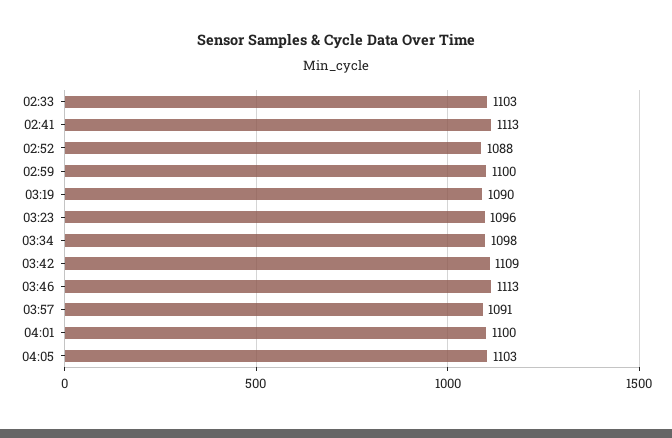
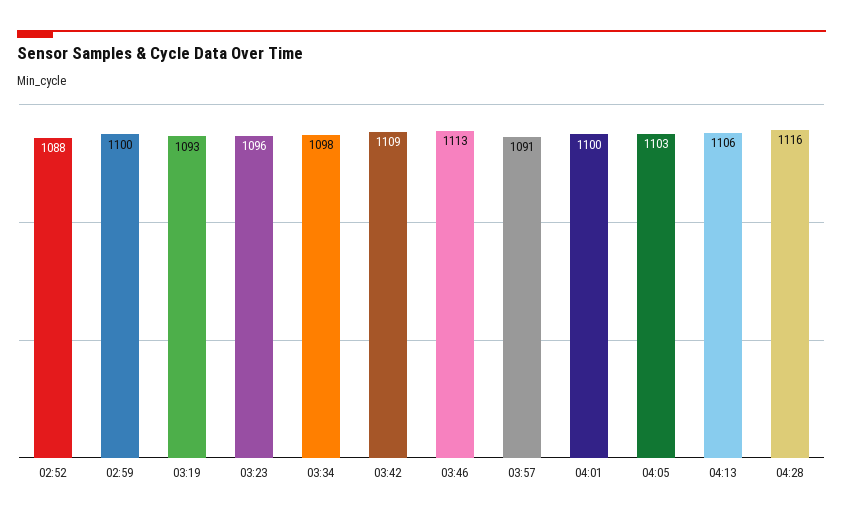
02:33: 1103 -> none
02:41: 1113 -> none
03:19: 1090 -> 1093
04:13: none -> 1106
04:28: none -> 1116

